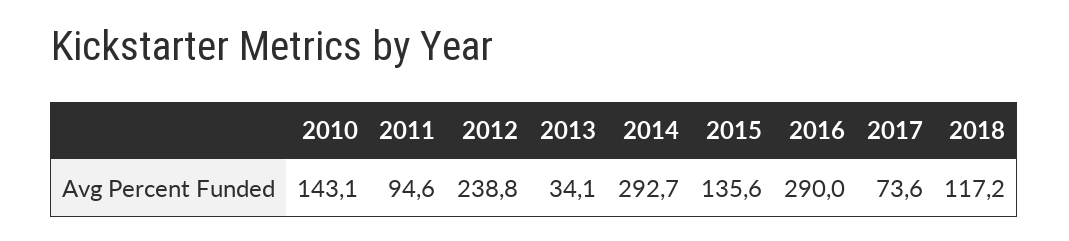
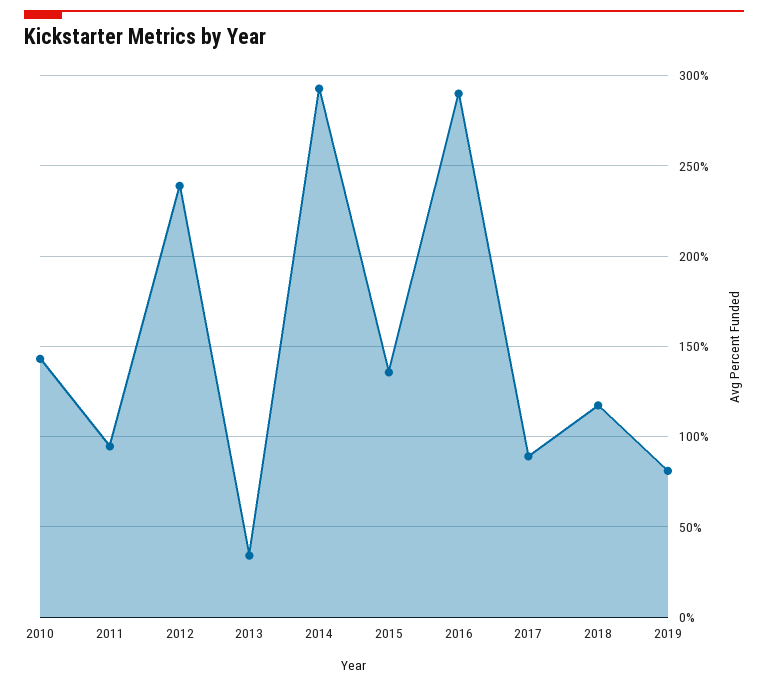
2017: 73.6 -> 90
2019: none -> 80

